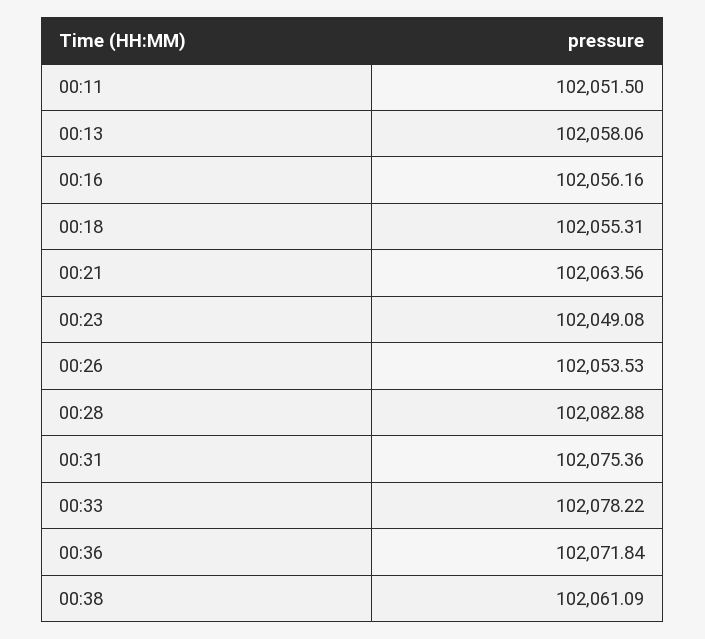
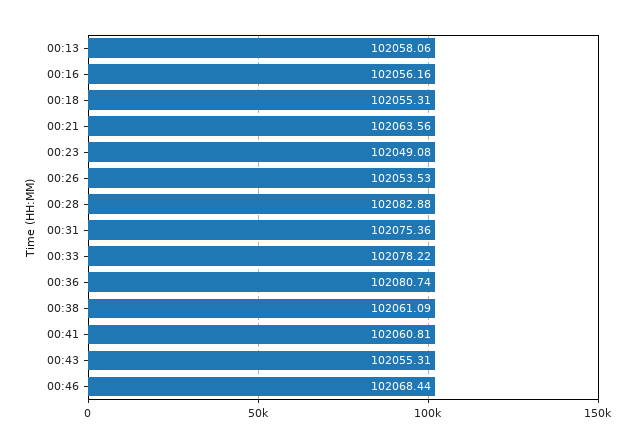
00:11: 102051.5 -> none
00:36: 102071.84 -> 102080.74
00:41: none -> 102060.81
00:43: none -> 102055.31
00:46: none -> 102068.44

